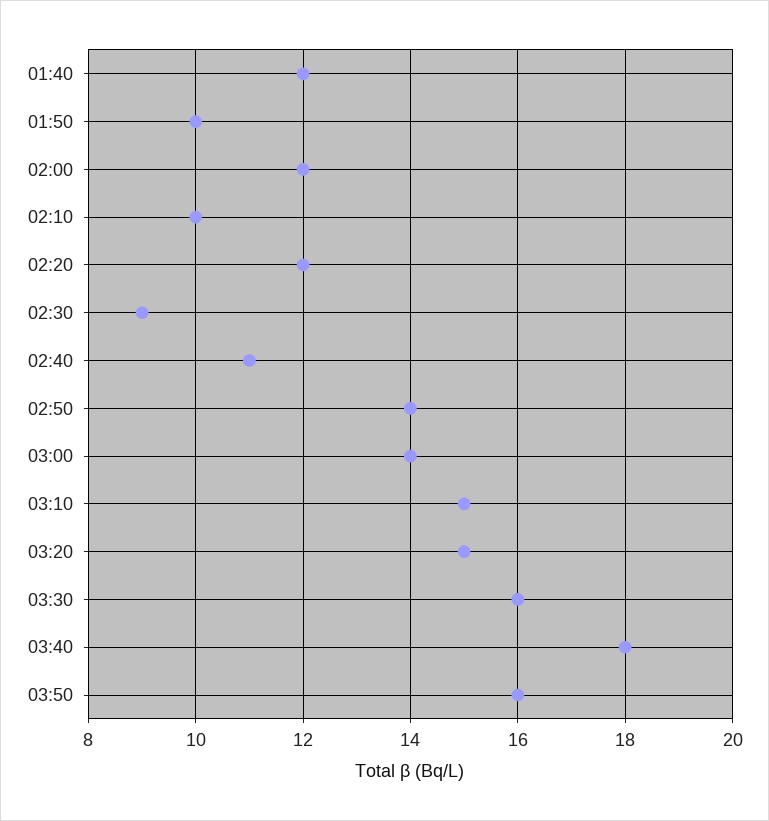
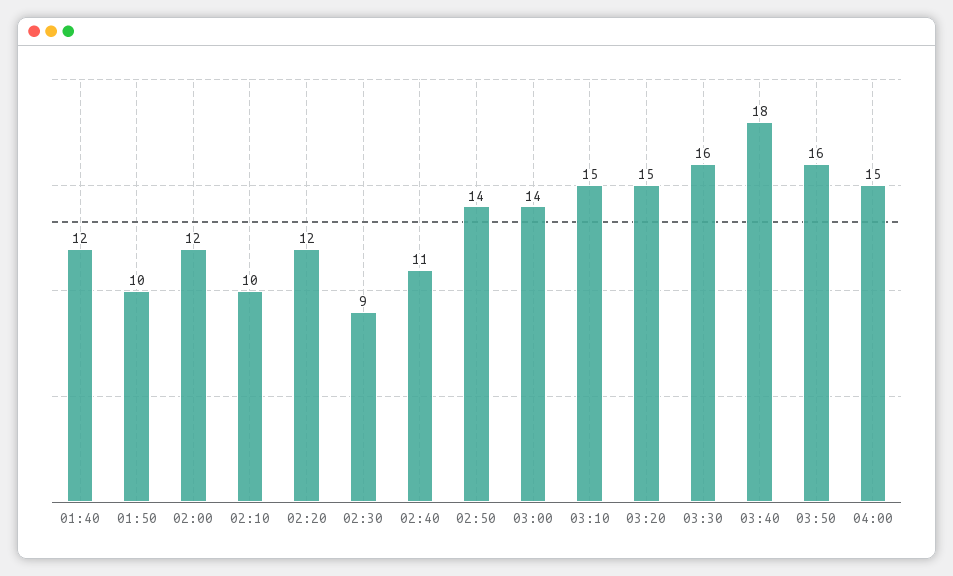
04:00: none -> 15

